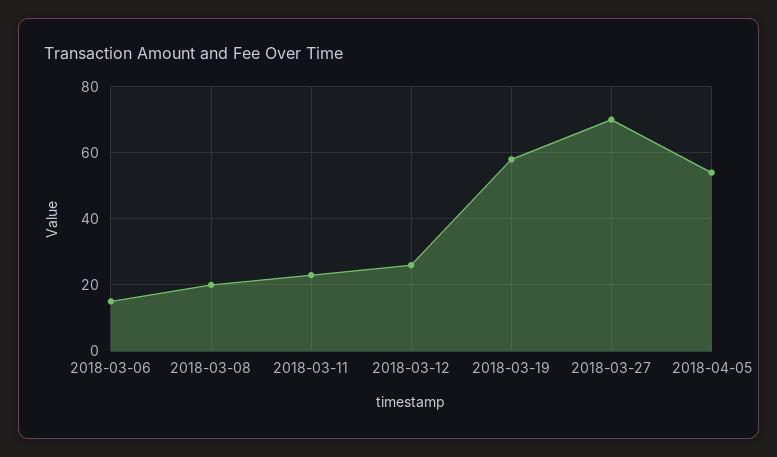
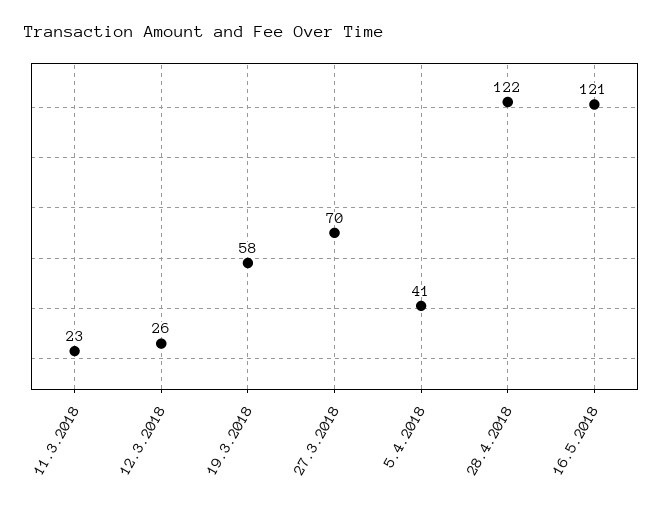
2018-03-06: 15 -> none
2018-03-08: 20 -> none
2018-04-05: 55 -> 41
28.4.2018: none -> 122
16.5.2018: none -> 121

